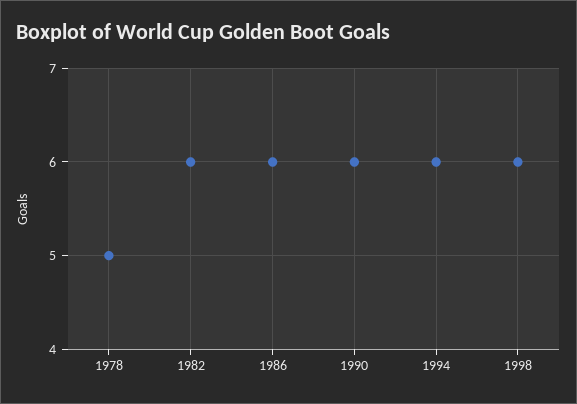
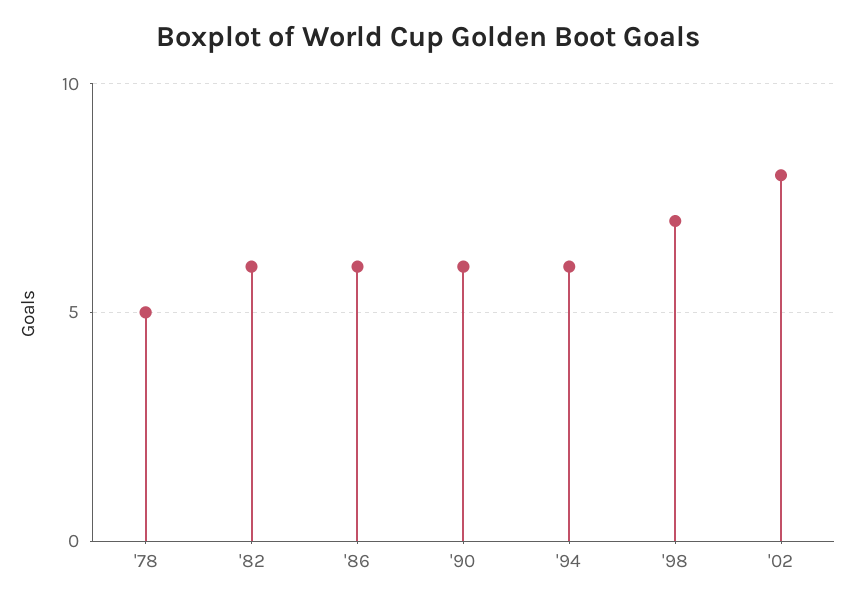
1998: 6 -> 7
'02: none -> 8

